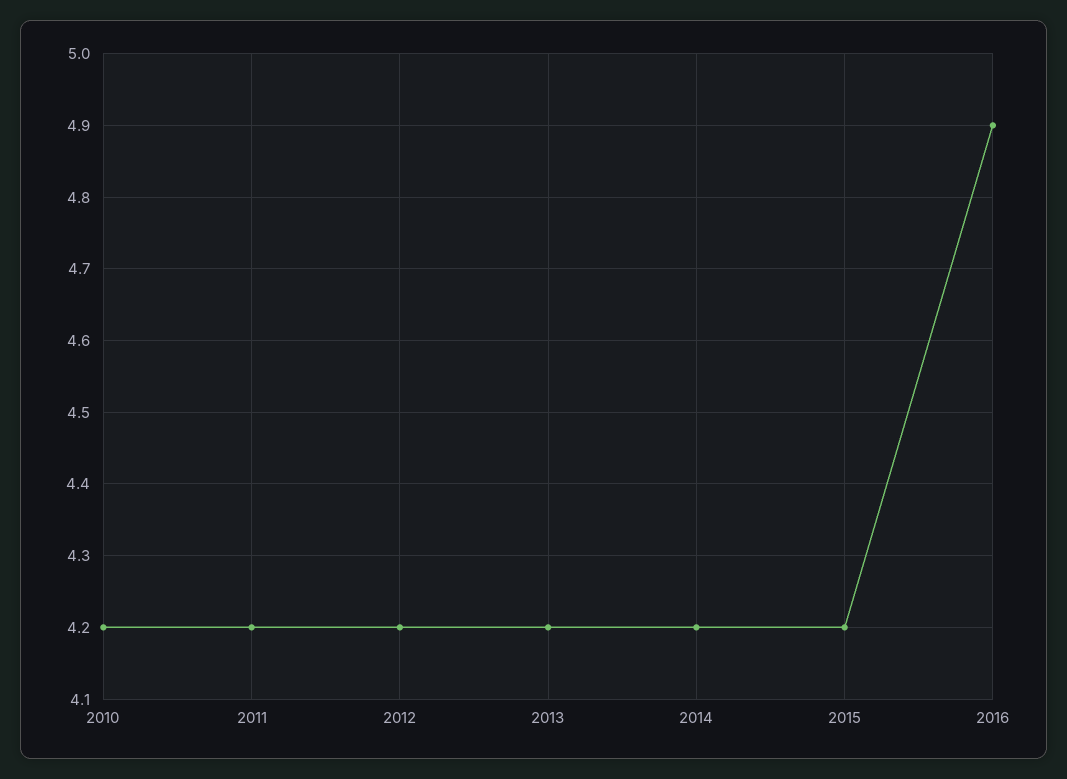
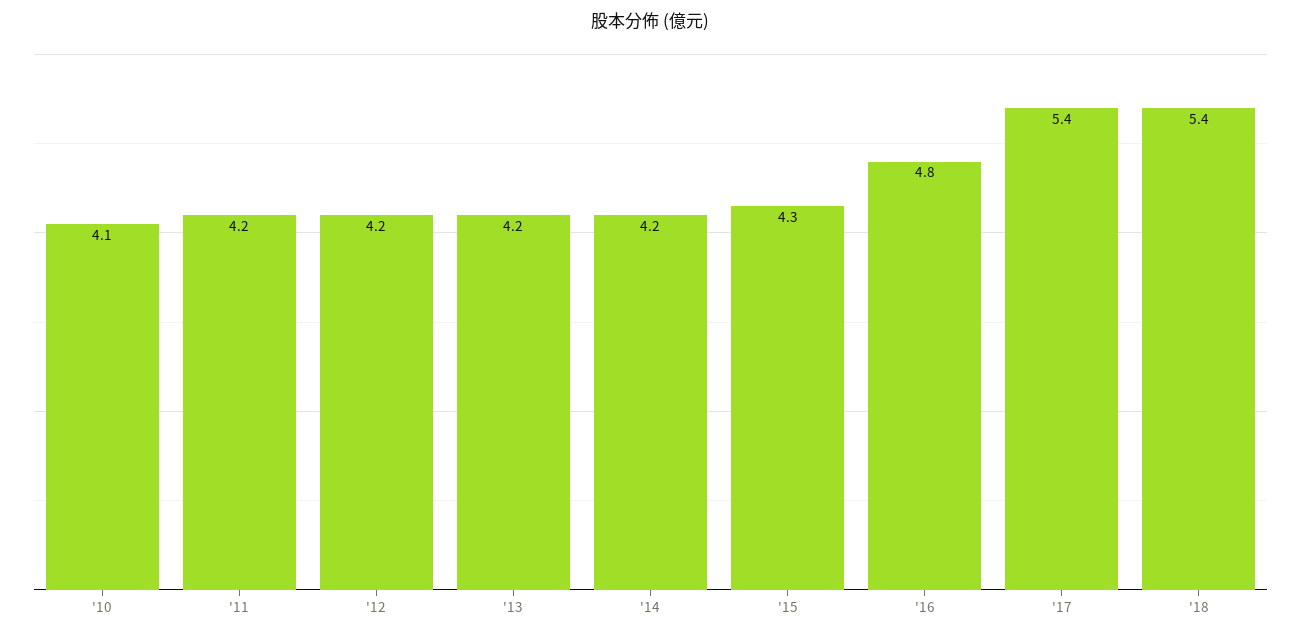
2010: 4.2 -> 4.1
2015: 4.2 -> 4.3
2016: 4.9 -> 4.8
'17: none -> 5.4
'18: none -> 5.4

